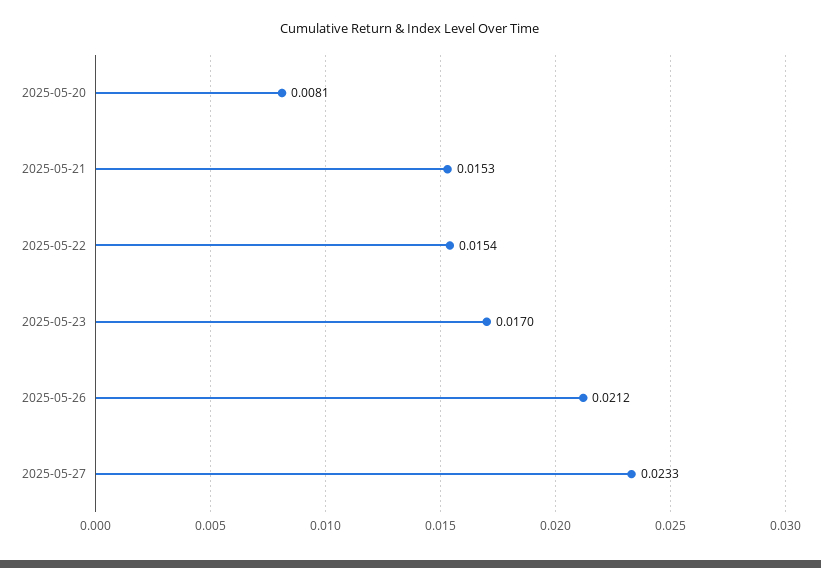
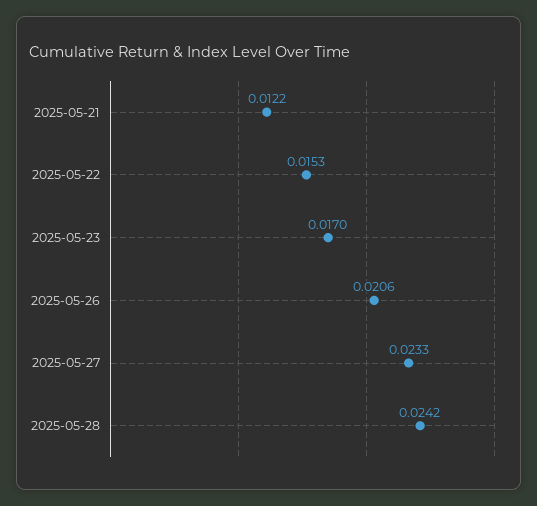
2025-05-20: 0.0081 -> none
2025-05-21: 0.0153 -> 0.0122
2025-05-22: 0.0154 -> 0.0153
2025-05-26: 0.0212 -> 0.0206
2025-05-28: none -> 0.0242

